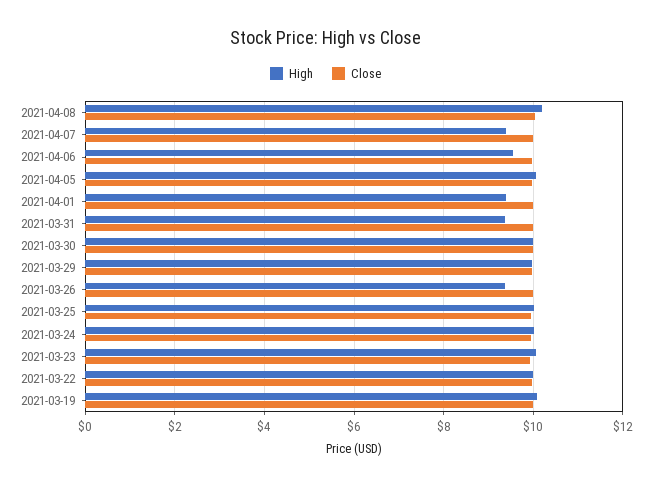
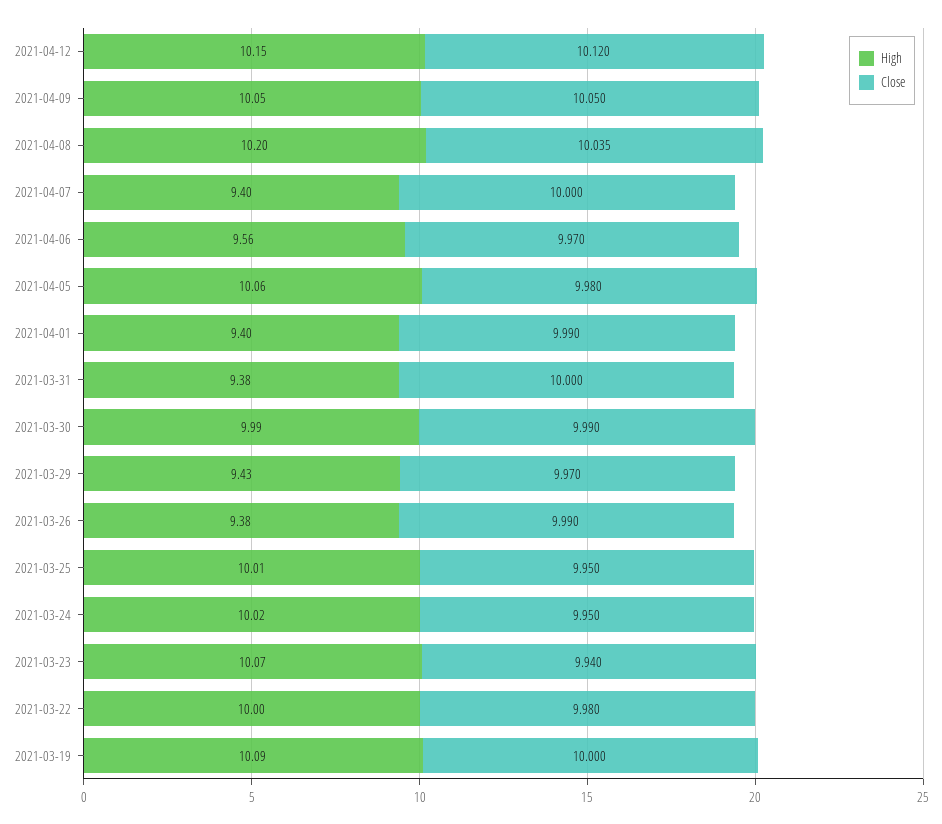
High, 2021-03-29: 10 -> 9.43
High, 2021-04-12: none -> 10.15
Close, 2021-04-12: none -> 10.12
High, 2021-04-09: none -> 10.05
Close, 2021-04-09: none -> 10.05

